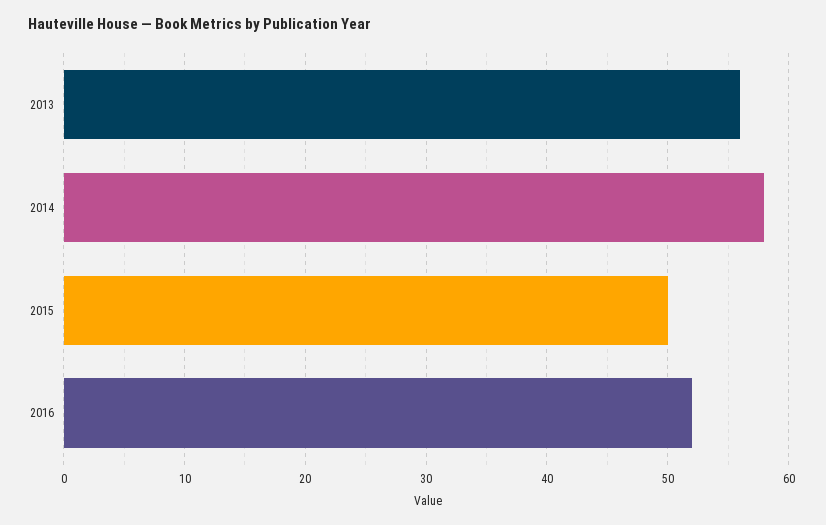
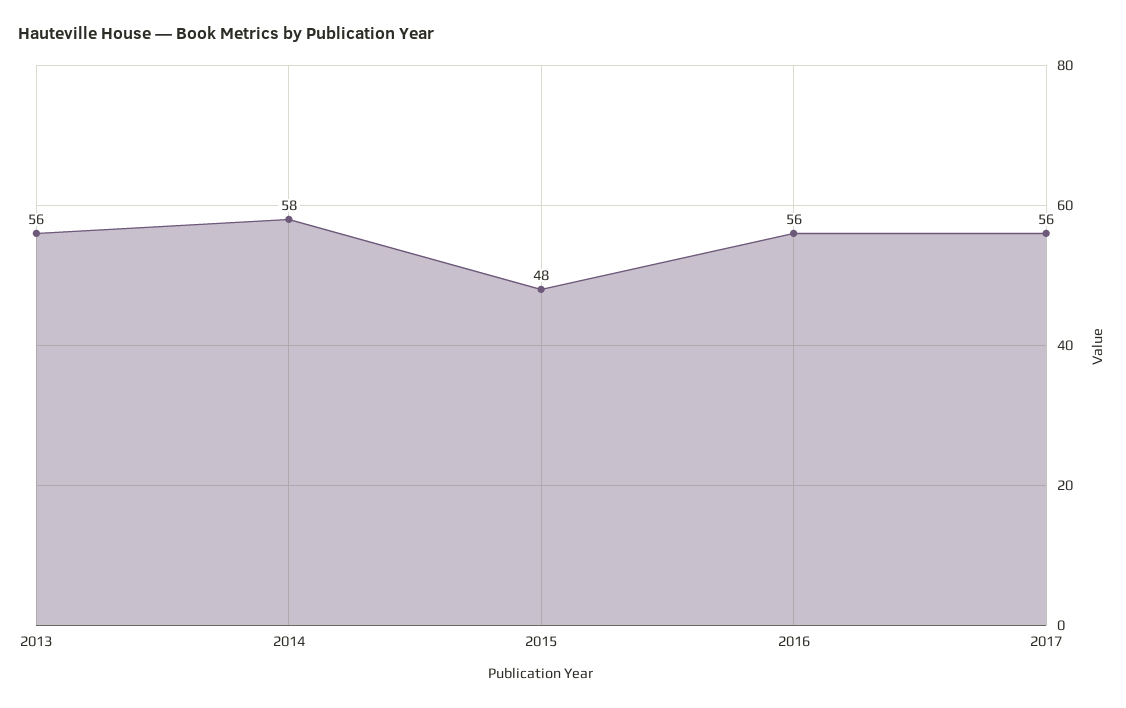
2015: 50 -> 48
2016: 52 -> 56
2017: none -> 56

